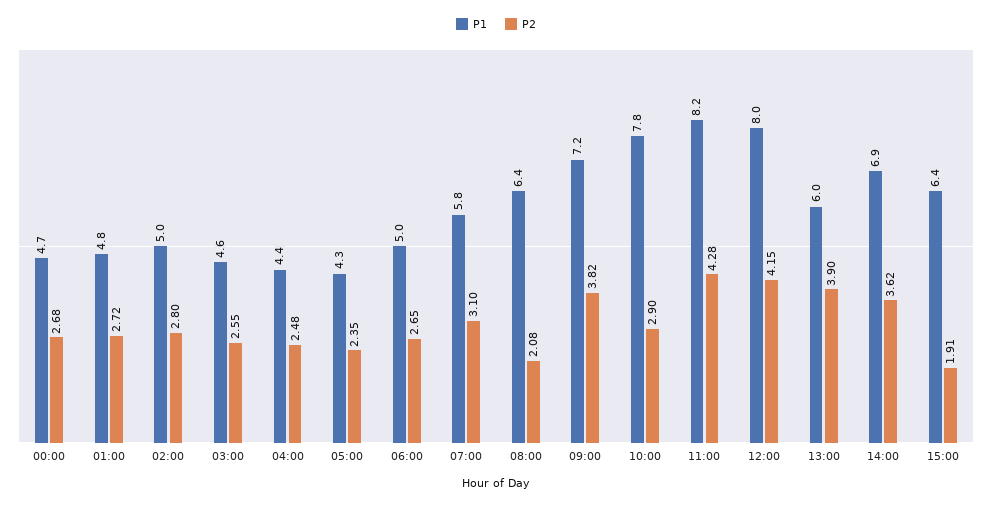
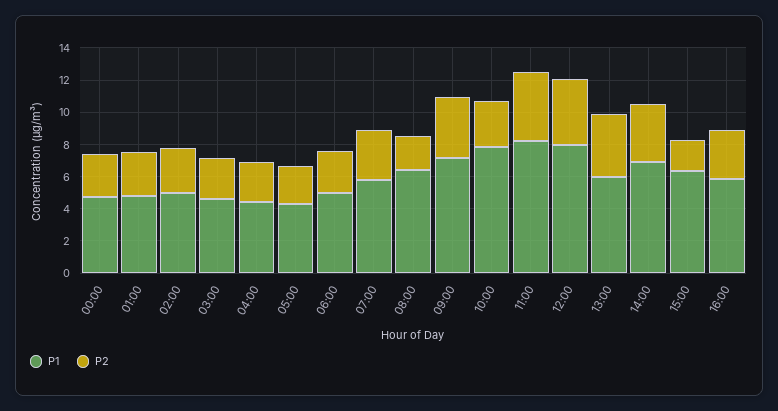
P1, 16:00: none -> 6
P2, 16:00: none -> 3

